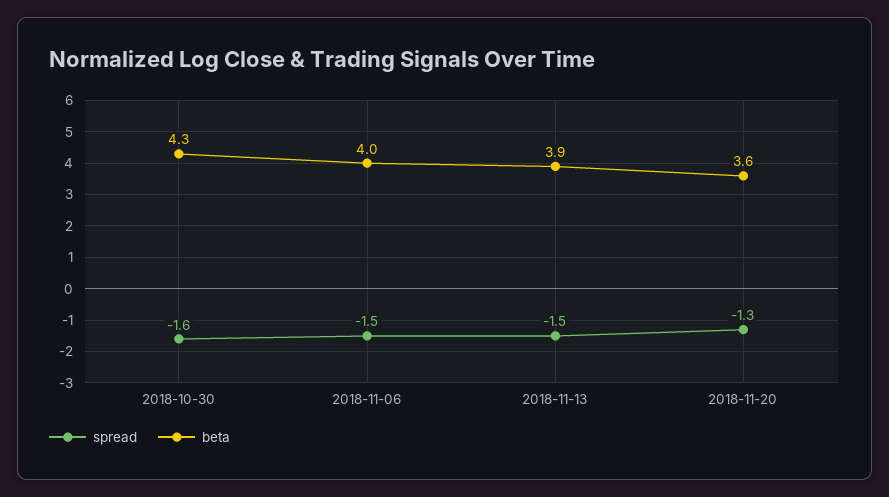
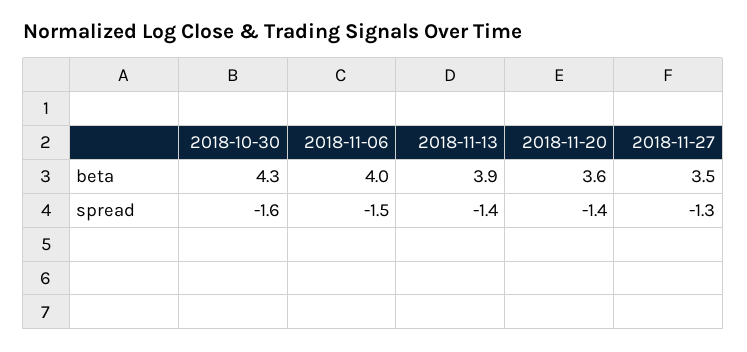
spread, 2018-11-13: -1.5 -> -1.4
spread, 2018-11-20: -1.3 -> -1.4
beta, 2018-11-27: none -> 3.5
spread, 2018-11-27: none -> -1.3

